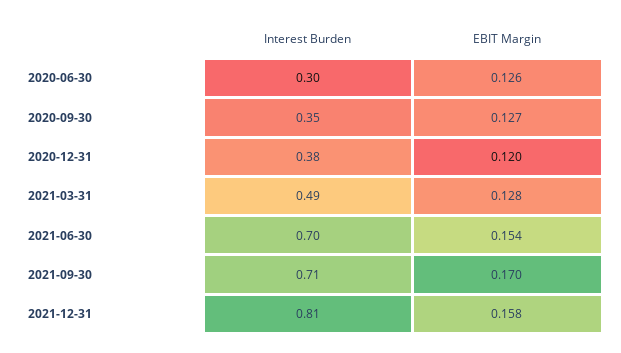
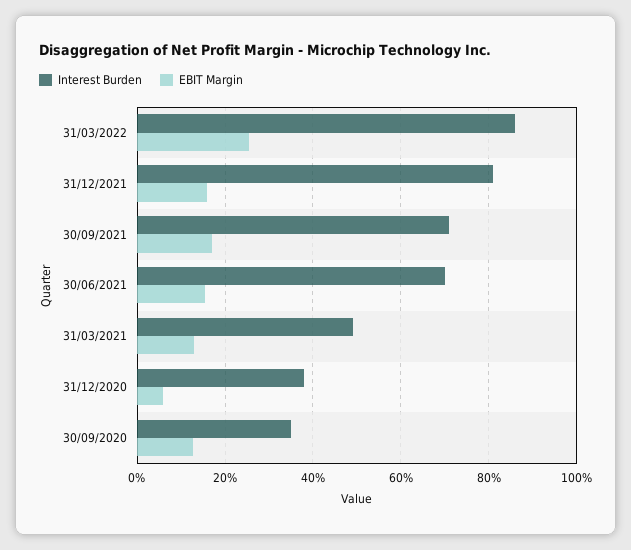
Interest Burden, 2020-06-30: 0.3 -> none
EBIT Margin, 2020-06-30: 0.126 -> none
EBIT Margin, 2020-12-31: 0.12 -> 0.06
Interest Burden, 31/03/2022: none -> 0.86
EBIT Margin, 31/03/2022: none -> 0.26

